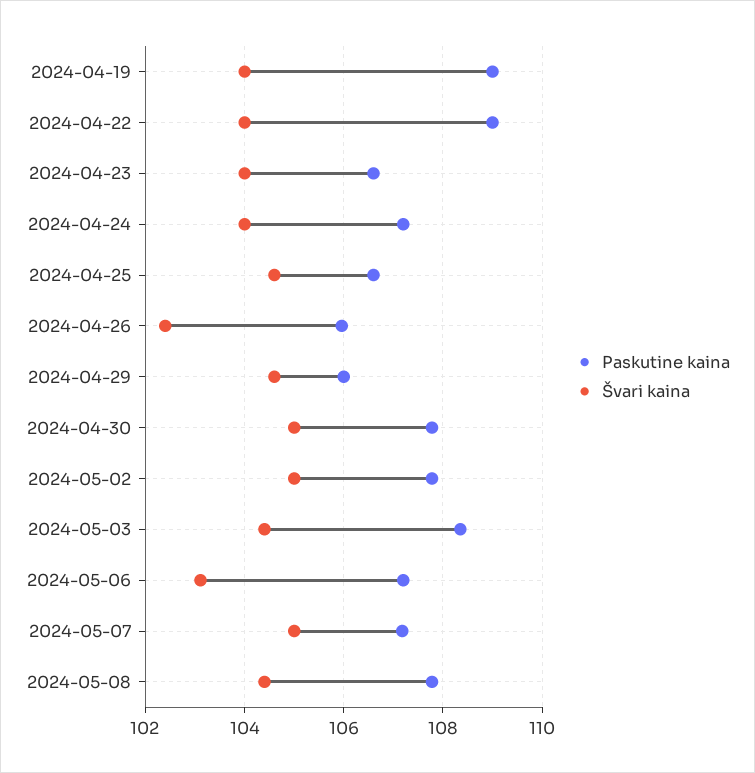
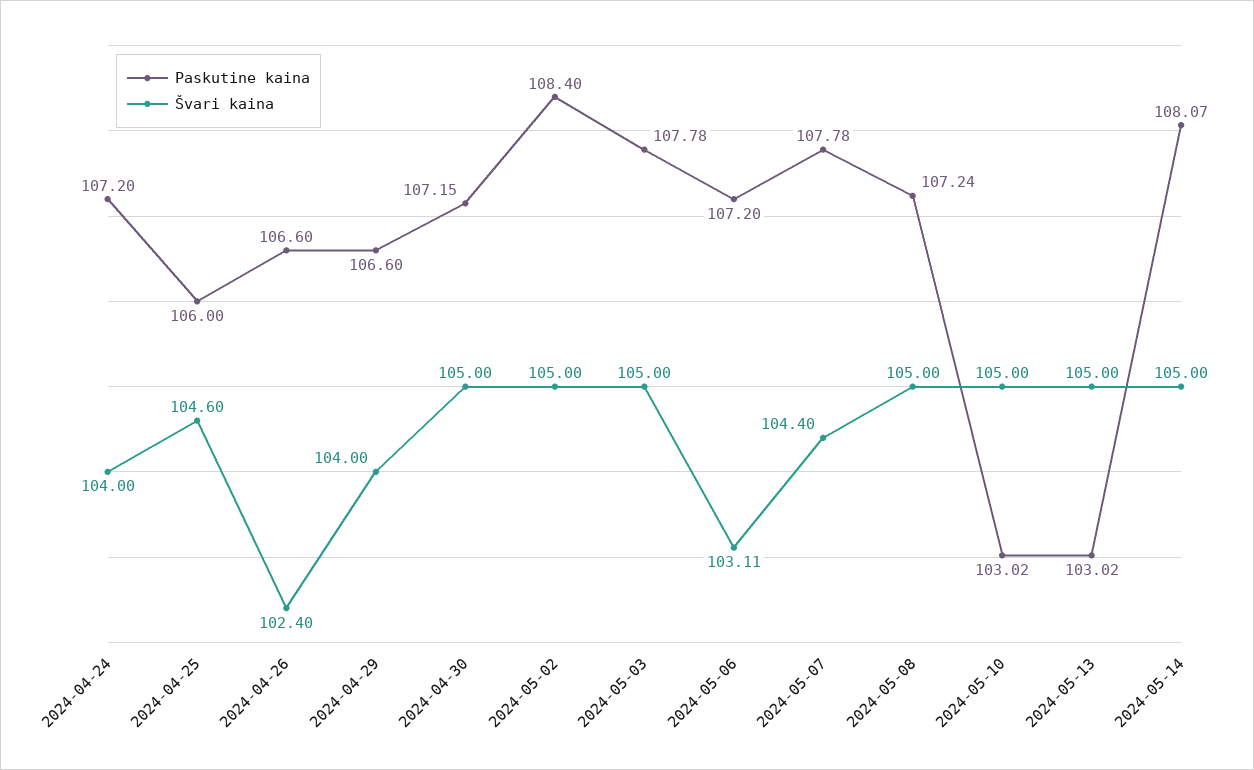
Paskutine kaina, 2024-04-19: 109 -> none
Švari kaina, 2024-04-19: 104 -> none
Paskutine kaina, 2024-04-22: 109 -> none
Švari kaina, 2024-04-22: 104 -> none
Paskutine kaina, 2024-04-23: 106.6 -> none
Švari kaina, 2024-04-23: 104 -> none
Paskutine kaina, 2024-04-25: 106.6 -> 106
Paskutine kaina, 2024-04-26: 106 -> 106.6
Paskutine kaina, 2024-04-29: 106 -> 106.6
Švari kaina, 2024-04-29: 104.6 -> 104
Paskutine kaina, 2024-04-30: 107.8 -> 107.15
Paskutine kaina, 2024-05-02: 107.8 -> 108.4
Paskutine kaina, 2024-05-03: 108.4 -> 107.78
Švari kaina, 2024-05-03: 104.4 -> 105
Paskutine kaina, 2024-05-07: 107.2 -> 107.78
Švari kaina, 2024-05-07: 105 -> 104.4
Paskutine kaina, 2024-05-08: 107.8 -> 107.24
Švari kaina, 2024-05-08: 104.4 -> 105
Paskutine kaina, 2024-05-10: none -> 103.02
Švari kaina, 2024-05-10: none -> 105
Paskutine kaina, 2024-05-13: none -> 103.02
Švari kaina, 2024-05-13: none -> 105
Paskutine kaina, 2024-05-14: none -> 108.07
Švari kaina, 2024-05-14: none -> 105

